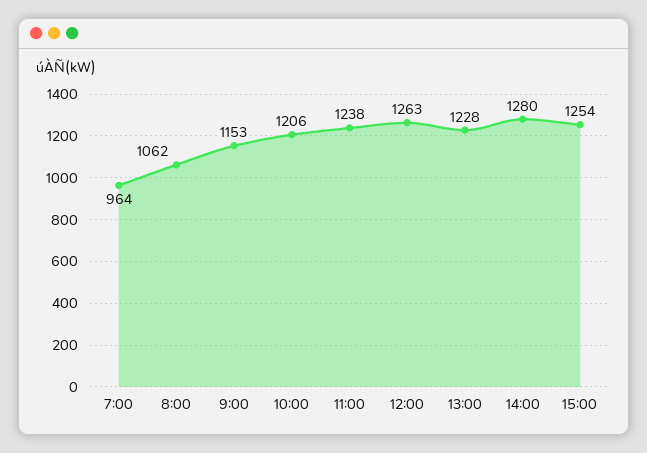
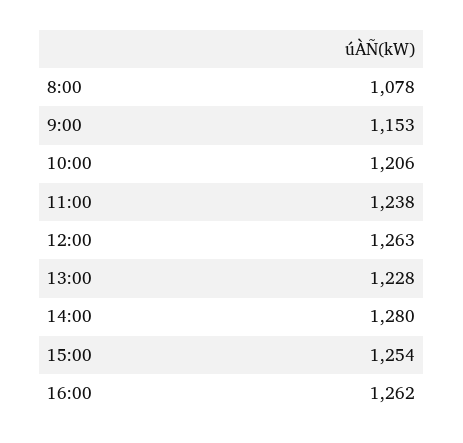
7:00: 964 -> none
8:00: 1062 -> 1078
16:00: none -> 1262

